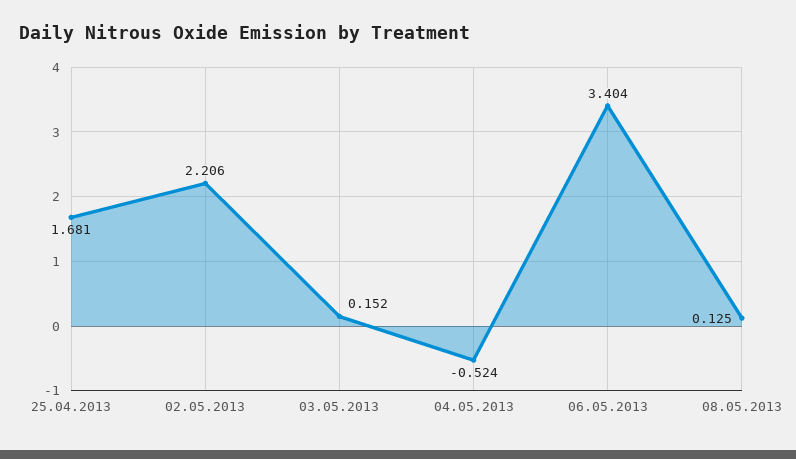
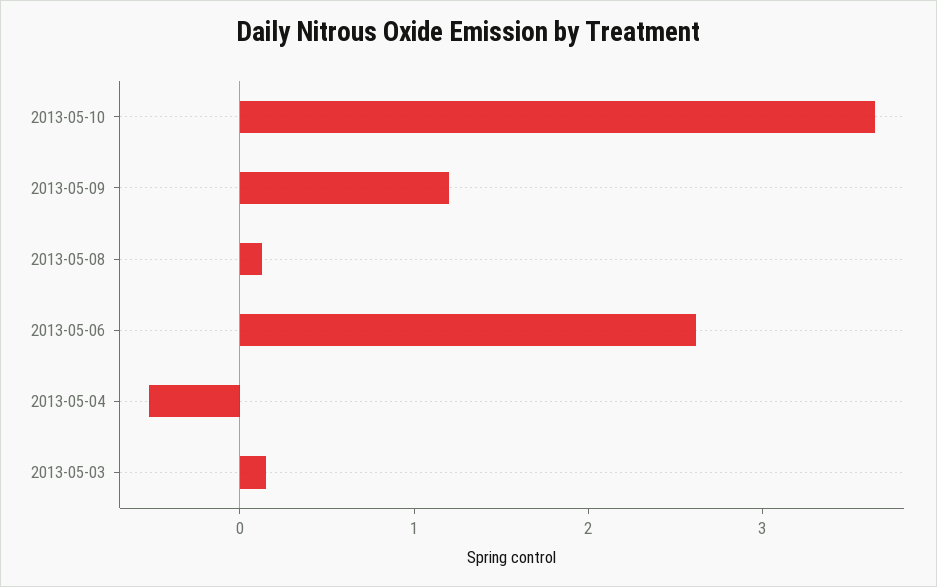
25.04.2013: 1.681 -> none
02.05.2013: 2.206 -> none
06.05.2013: 3.404 -> 2.6
2013-05-10: none -> 3.6
2013-05-09: none -> 1.2

